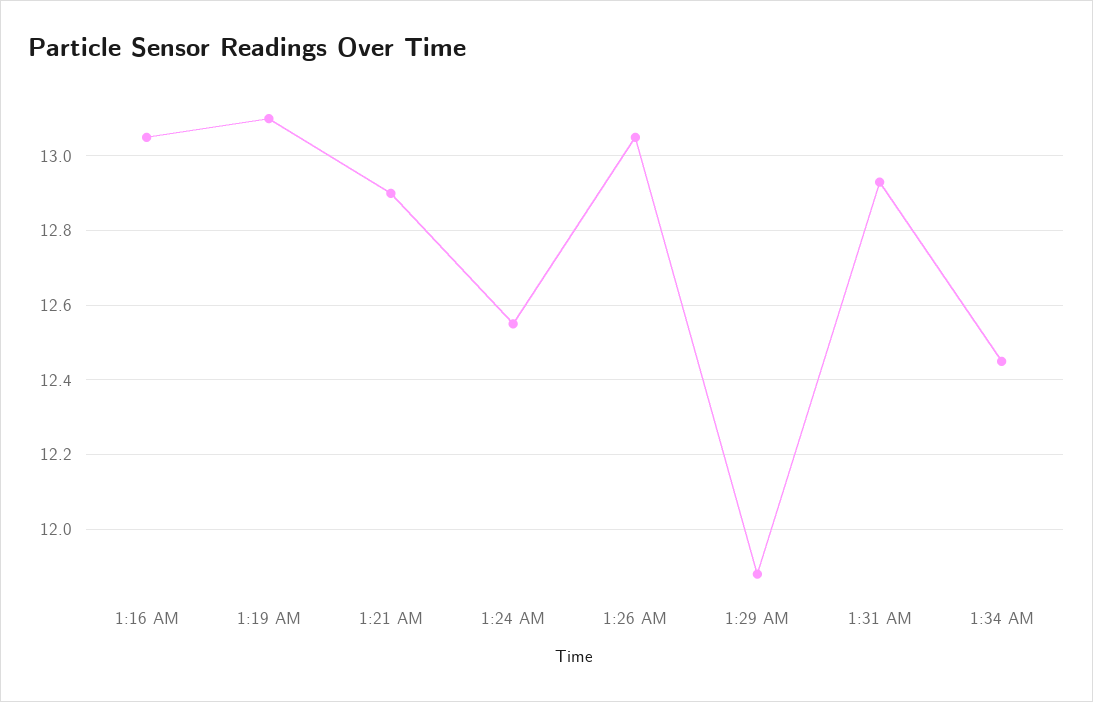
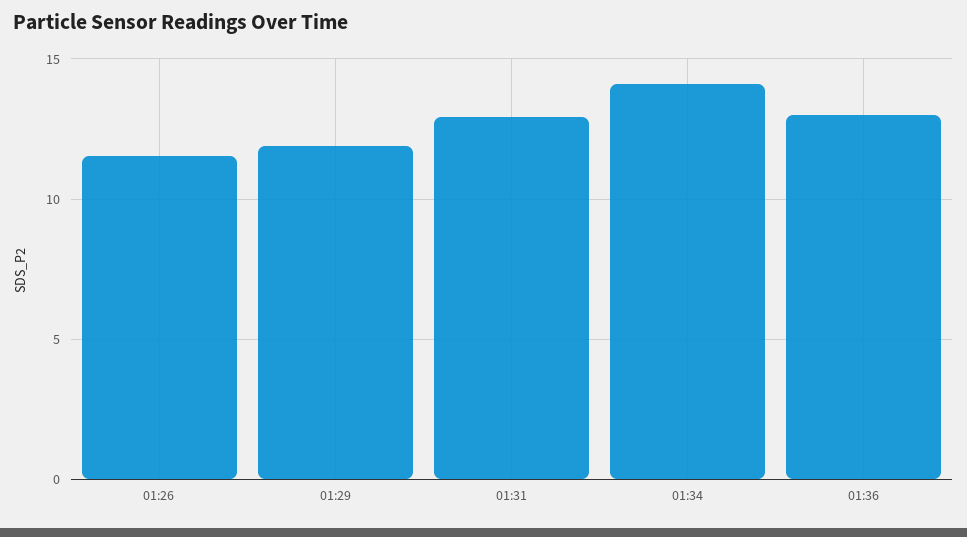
1:16 AM: 13.05 -> none
1:19 AM: 13.1 -> none
1:21 AM: 12.9 -> none
1:24 AM: 12.55 -> none
1:26 AM: 13.05 -> 11.5
1:34 AM: 12.45 -> 14
01:36: none -> 13

